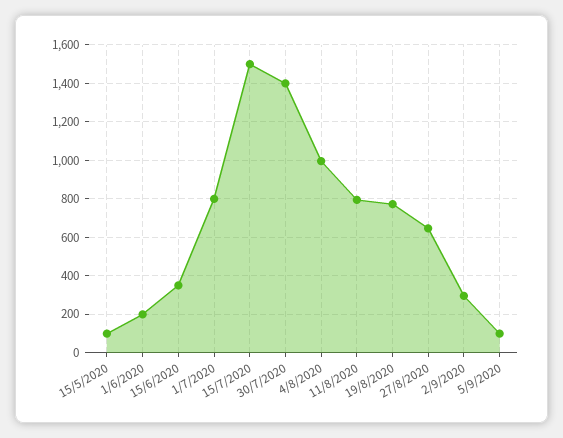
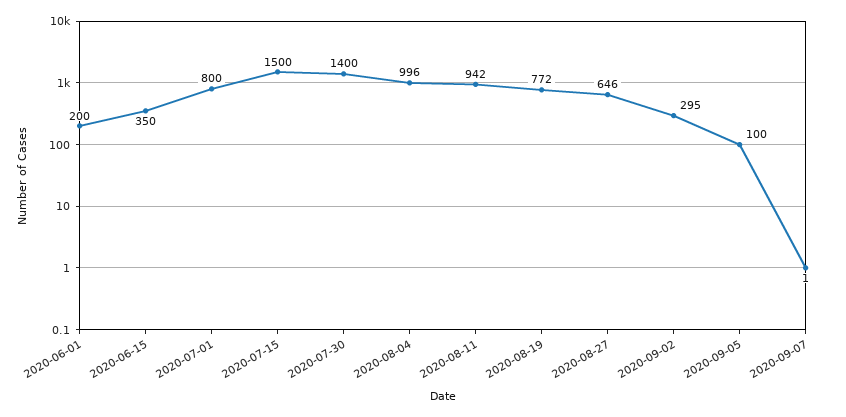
15/5/2020: 100 -> none
11/8/2020: 800 -> 942
2020-09-07: none -> 1

